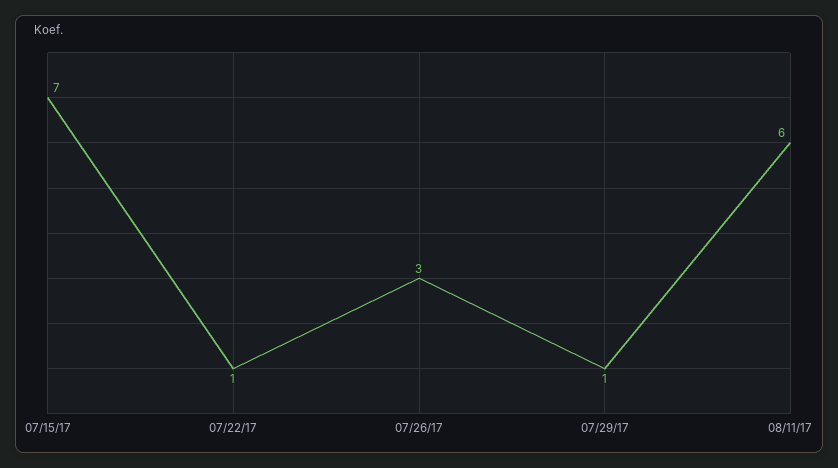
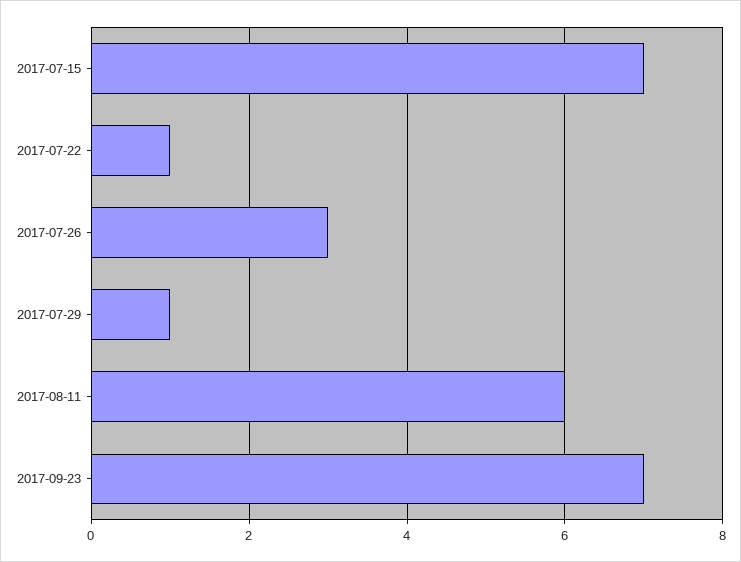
2017-09-23: none -> 7

